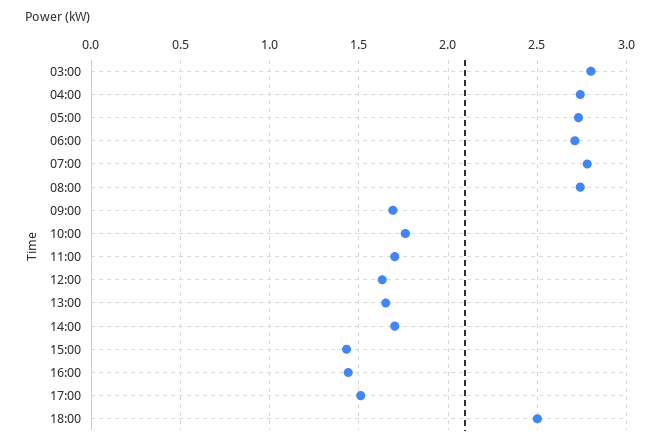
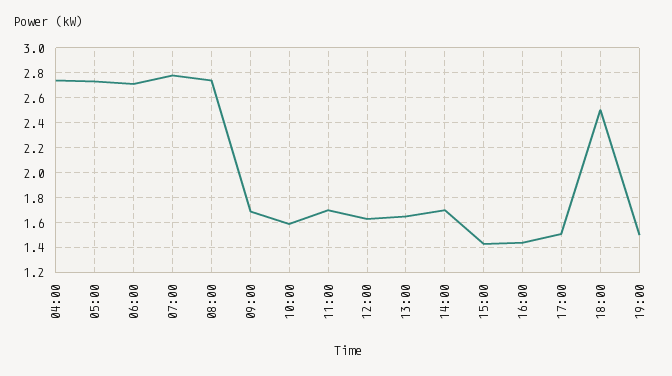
03:00: 2.8 -> none
10:00: 1.75 -> 1.6
19:00: none -> 1.5

